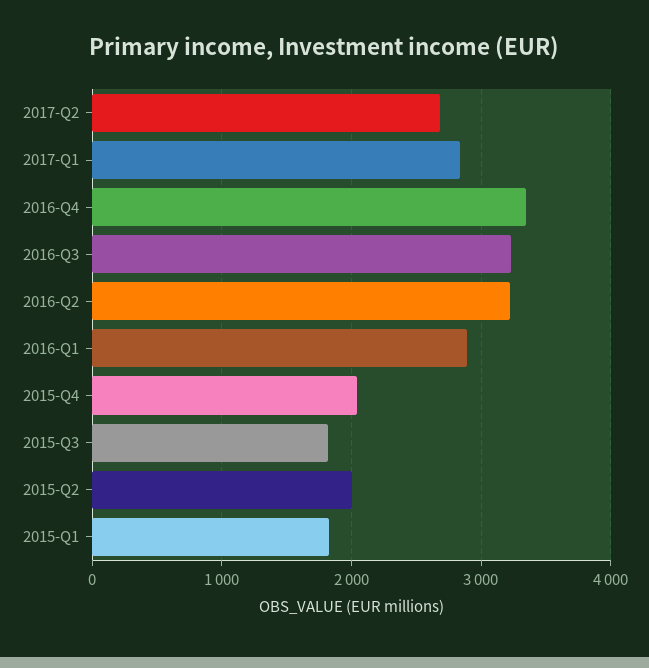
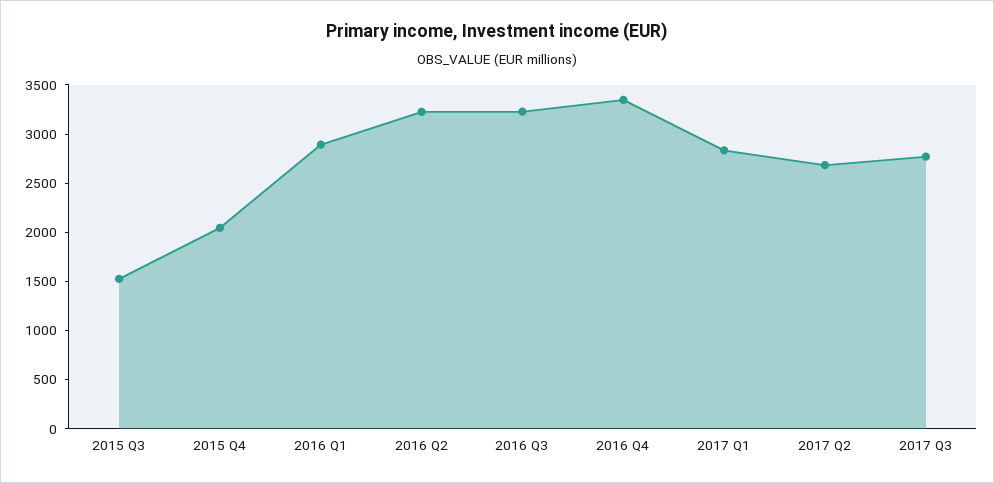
2015-Q3: 1800 -> 1500
2015-Q2: 2000 -> none
2015-Q1: 1800 -> none
2017 Q3: none -> 2800

